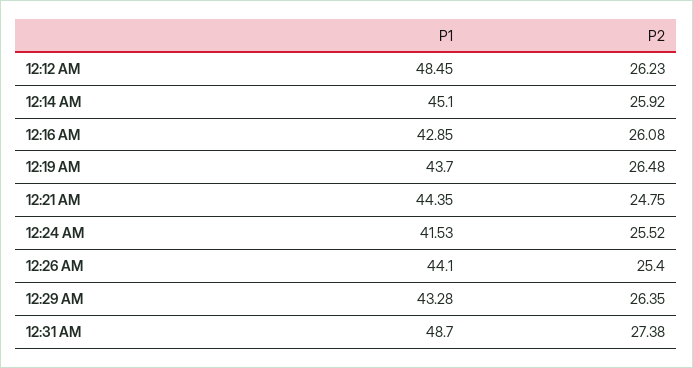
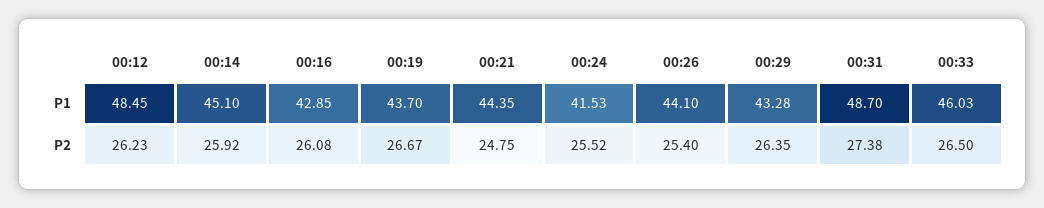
P2, 12:19 AM: 26.48 -> 26.67
P1, 00:33: none -> 46.03
P2, 00:33: none -> 26.5

